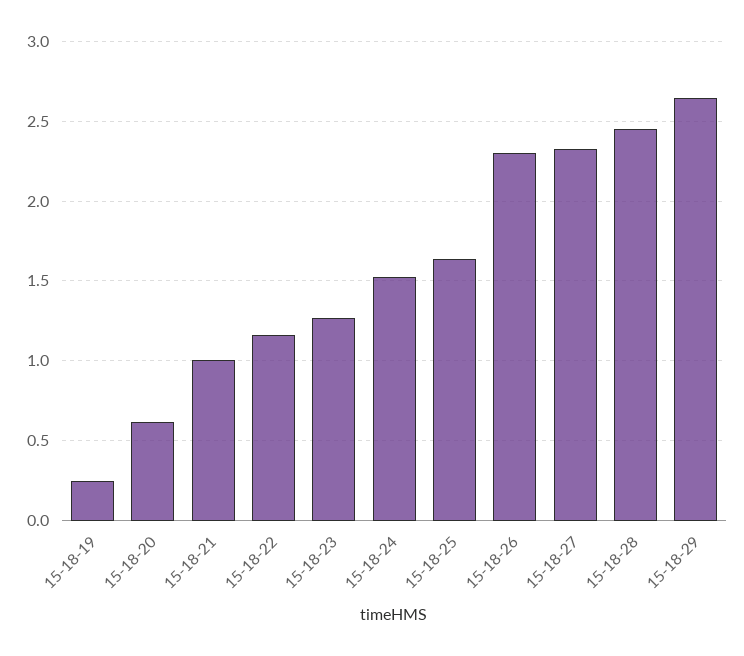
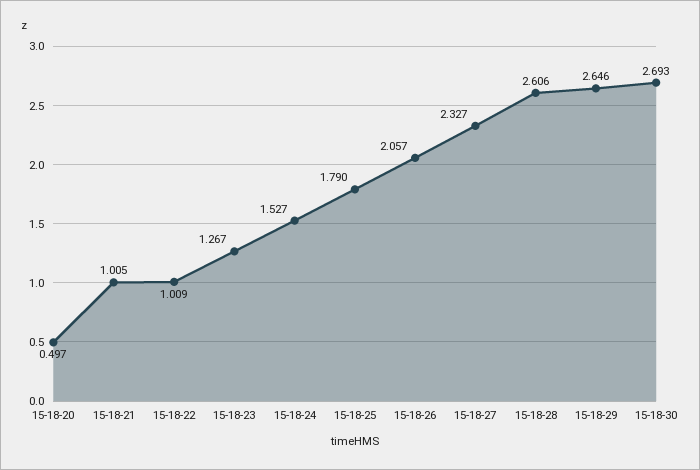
15-18-19: 0.25 -> none
15-18-20: 0.6 -> 0.497
15-18-22: 1.15 -> 1.009
15-18-25: 1.65 -> 1.79
15-18-26: 2.3 -> 2.057
15-18-28: 2.45 -> 2.606
15-18-30: none -> 2.693

